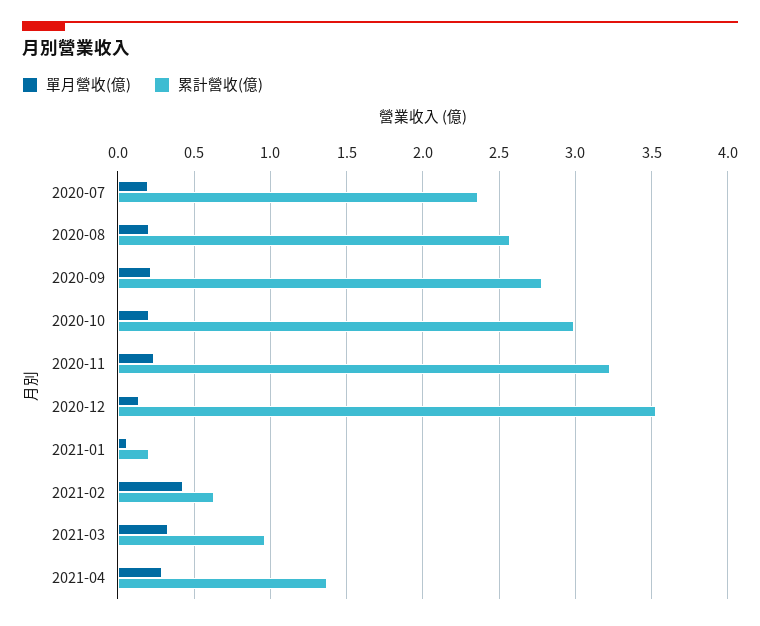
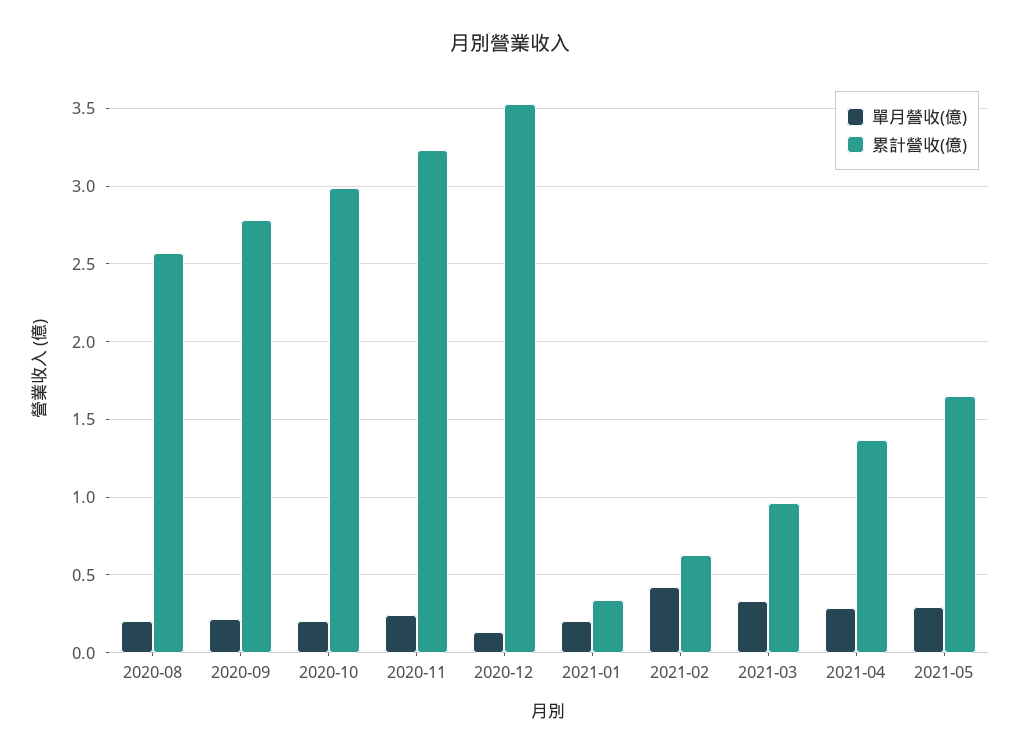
單月營收(億), 2020-07: 0.2 -> none
累計營收(億), 2020-07: 2.35 -> none
單月營收(億), 2021-01: 0.05 -> 0.2
累計營收(億), 2021-01: 0.2 -> 0.35
單月營收(億), 2021-05: none -> 0.3
累計營收(億), 2021-05: none -> 1.65

